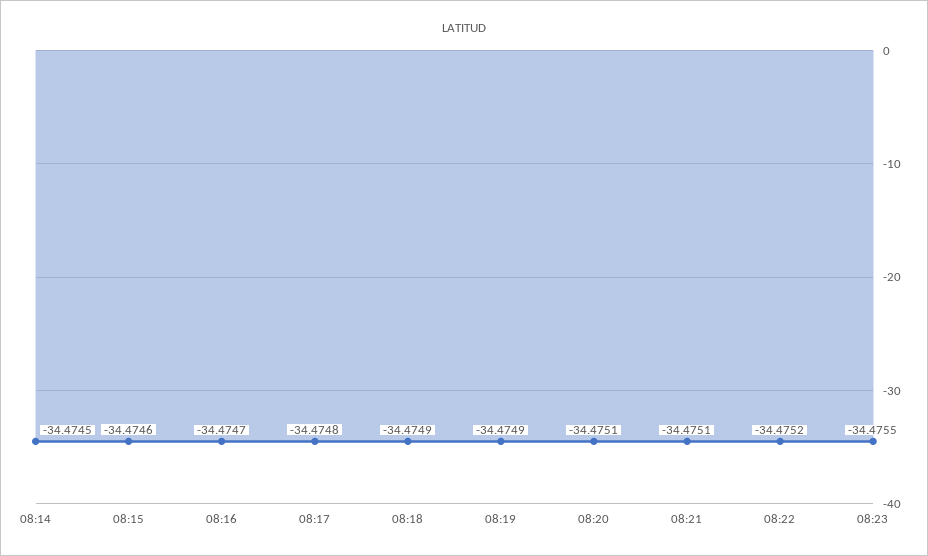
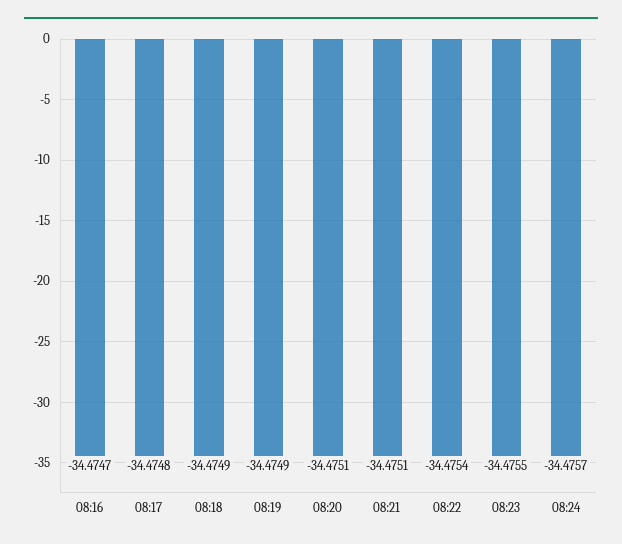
08:14: -34.4745 -> none
08:15: -34.4746 -> none
08:22: -34.4752 -> -34.4754
08:24: none -> -34.4757

